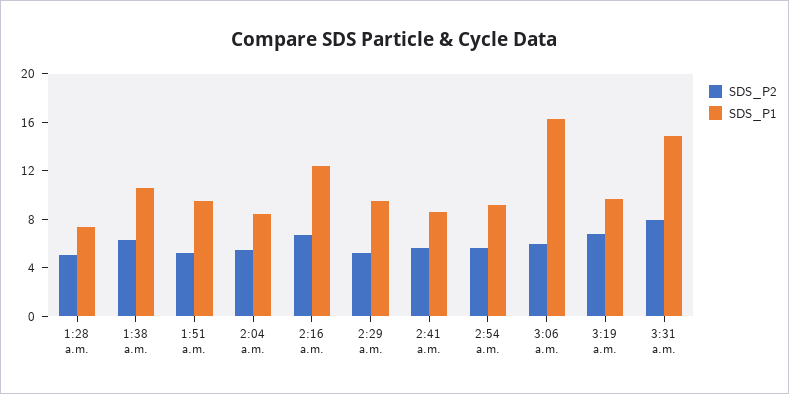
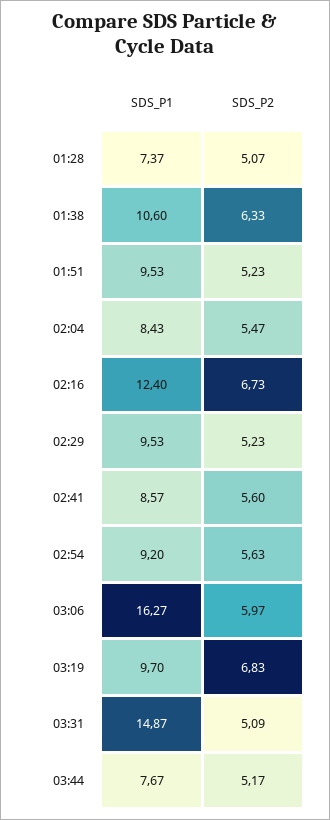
SDS_P2, 3:31 a.m.: 8 -> 5.09
SDS_P1, 03:44: none -> 7.67
SDS_P2, 03:44: none -> 5.17

